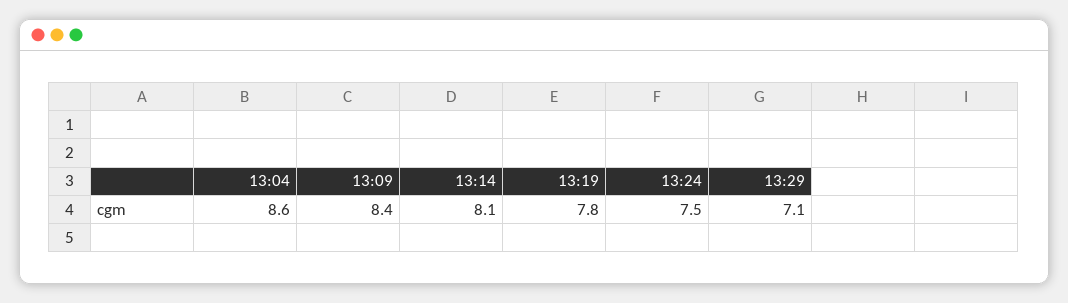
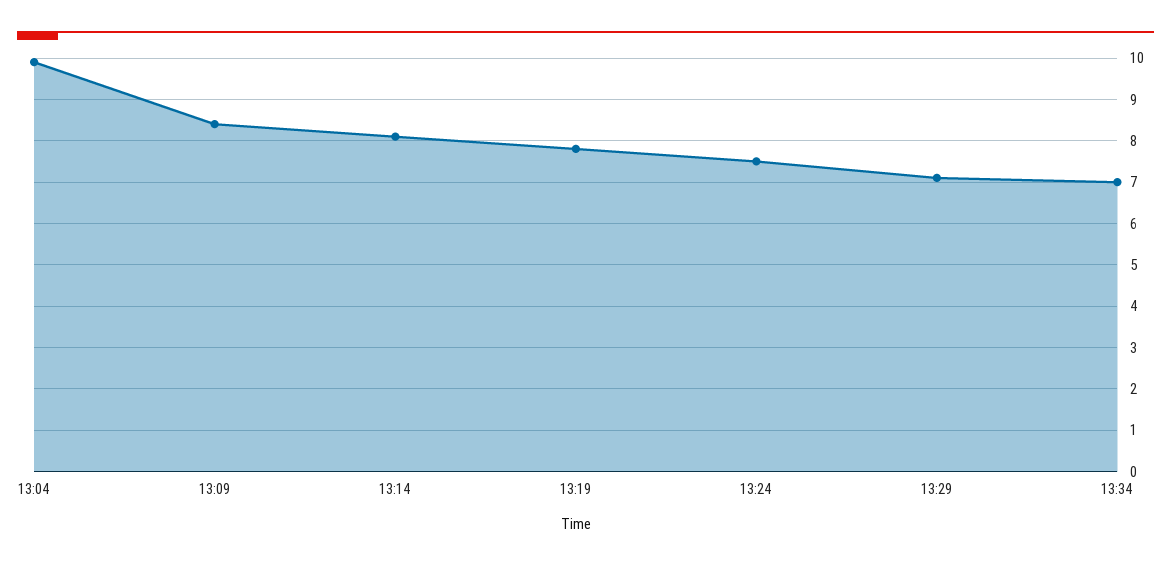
13:04: 8.6 -> 10
13:34: none -> 7

